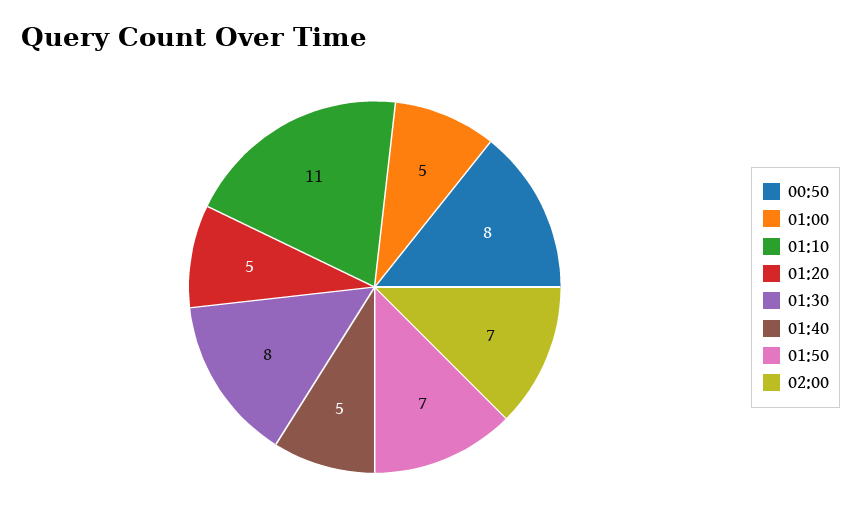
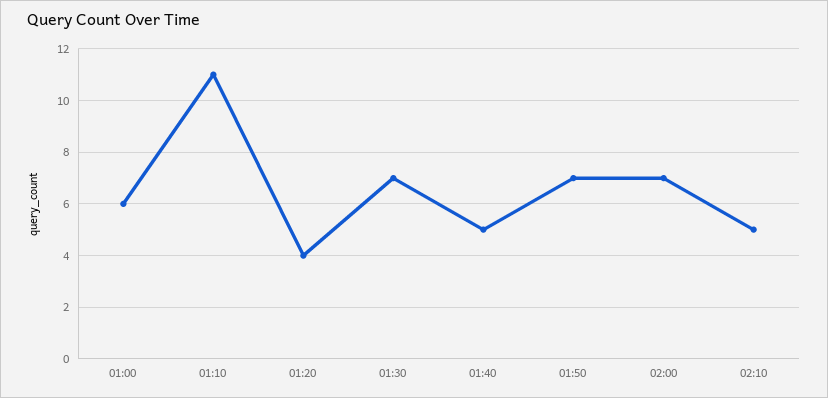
00:50: 8 -> none
01:00: 5 -> 6
01:20: 5 -> 4
01:30: 8 -> 7
02:10: none -> 5

